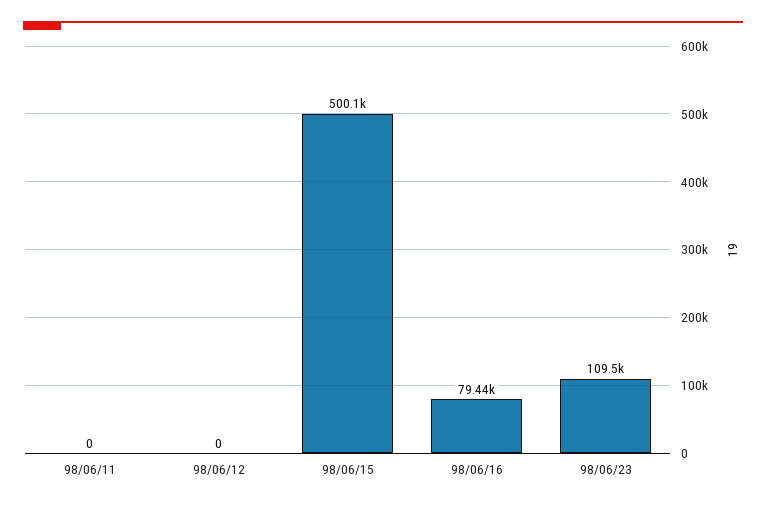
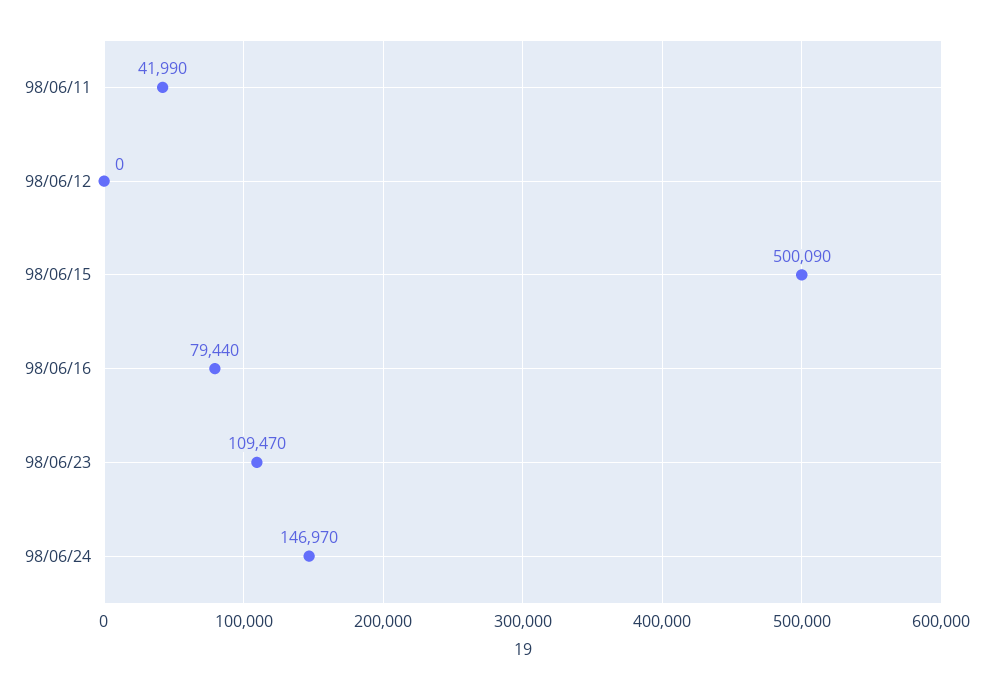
98/06/11: 0 -> 41990
98/06/24: none -> 146970

